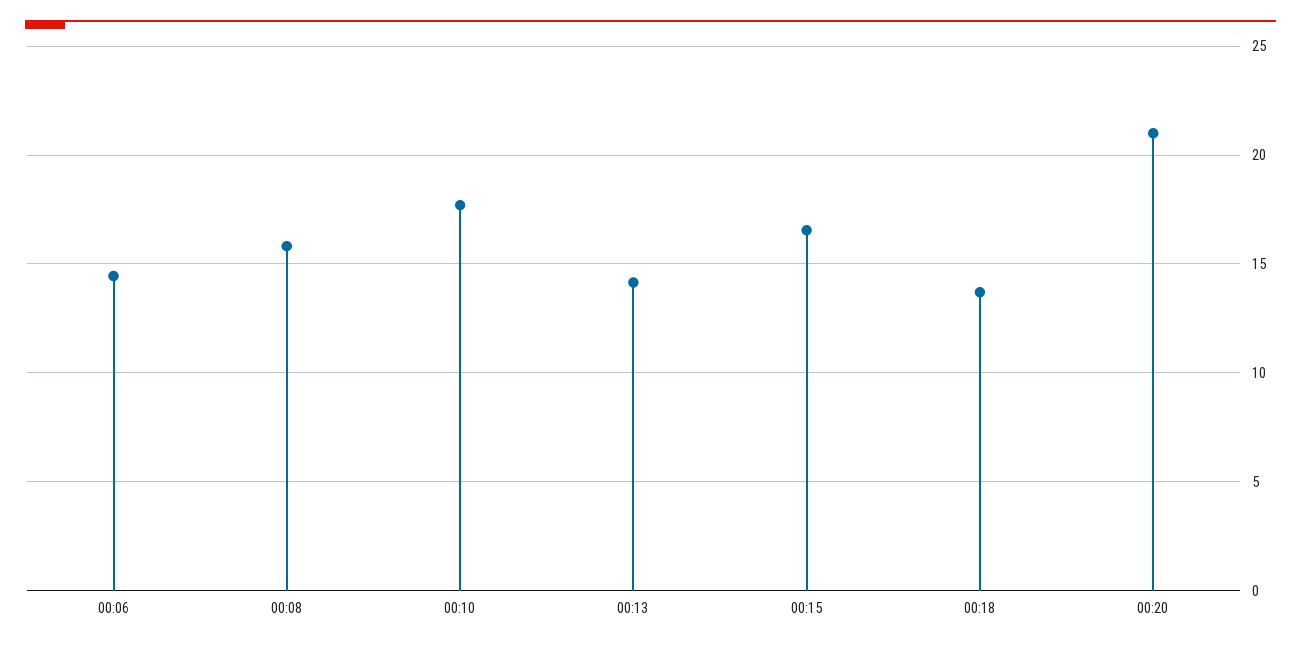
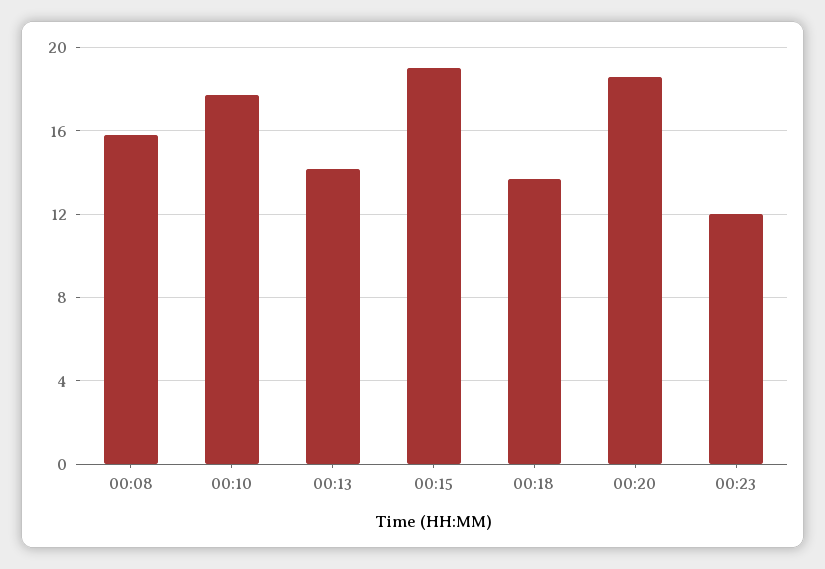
00:06: 14.5 -> none
00:15: 16.5 -> 19
00:20: 21 -> 18.5
00:23: none -> 12

